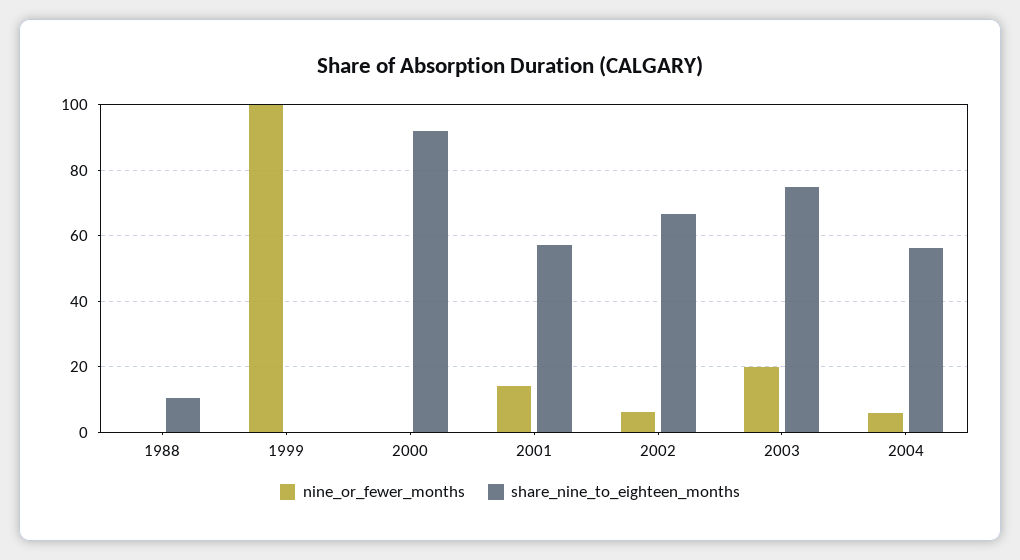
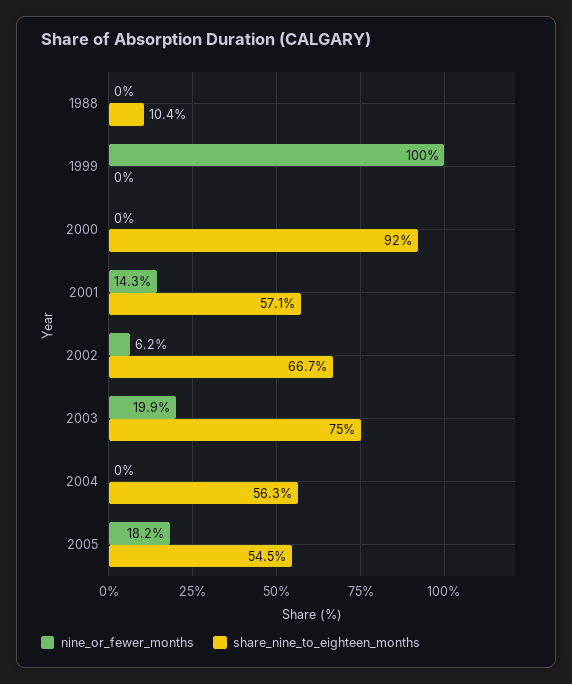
nine_or_fewer_months, 2004: 6 -> 0
nine_or_fewer_months, 2005: none -> 18.2
share_nine_to_eighteen_months, 2005: none -> 54.5

